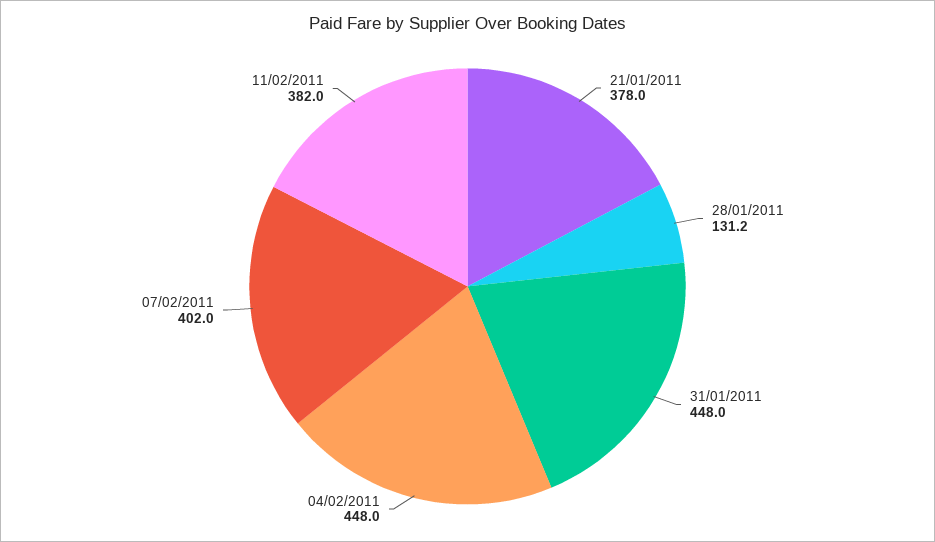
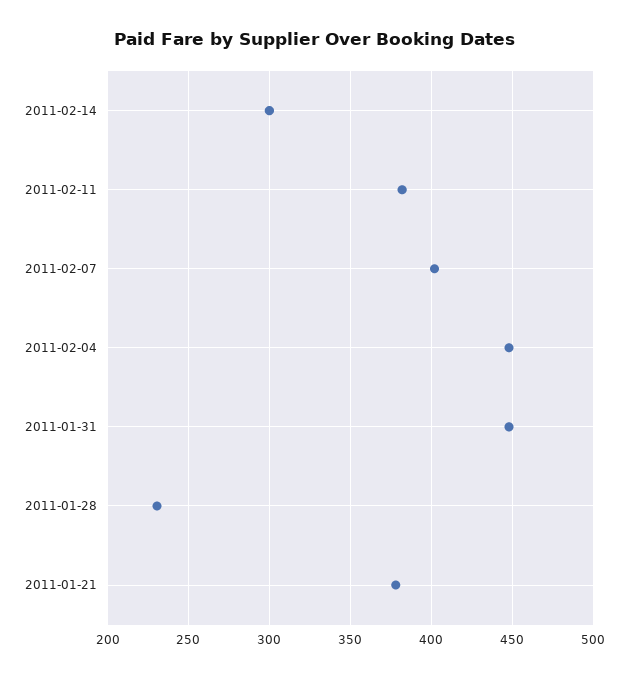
28/01/2011: 131.2 -> 230
2011-02-14: none -> 300

